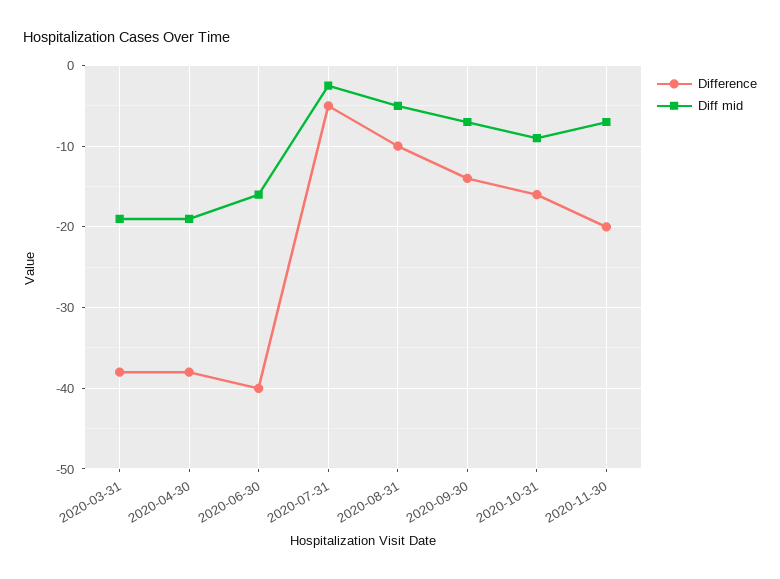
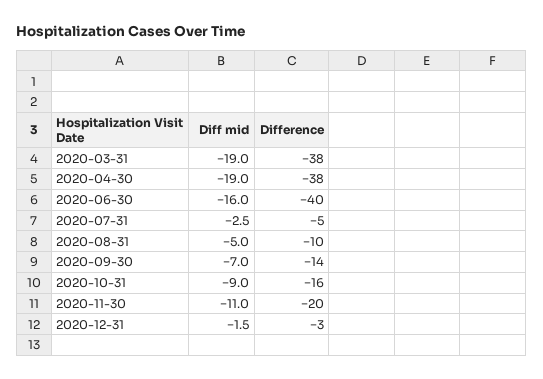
Diff mid, 2020-11-30: -7 -> -11
Diff mid, 2020-12-31: none -> -1.5
Difference, 2020-12-31: none -> -3

